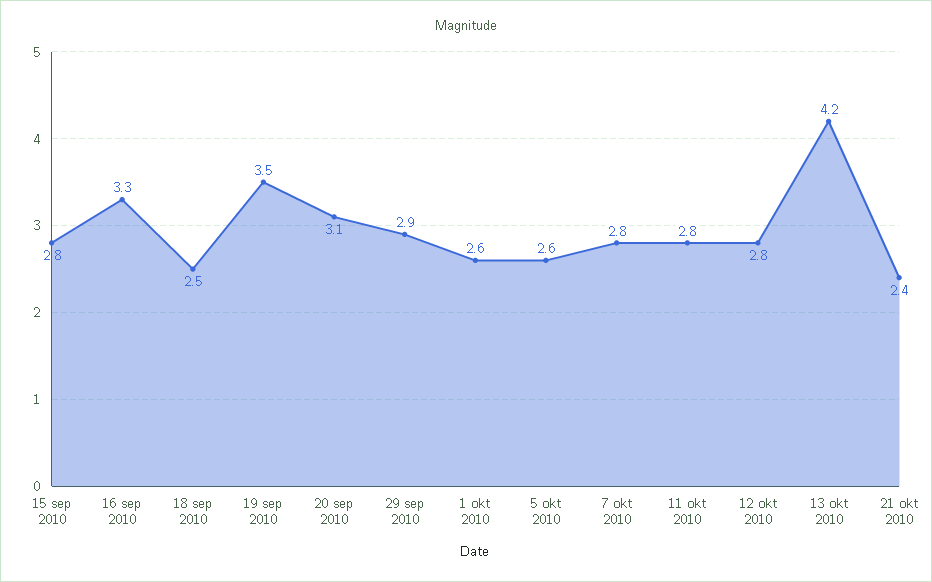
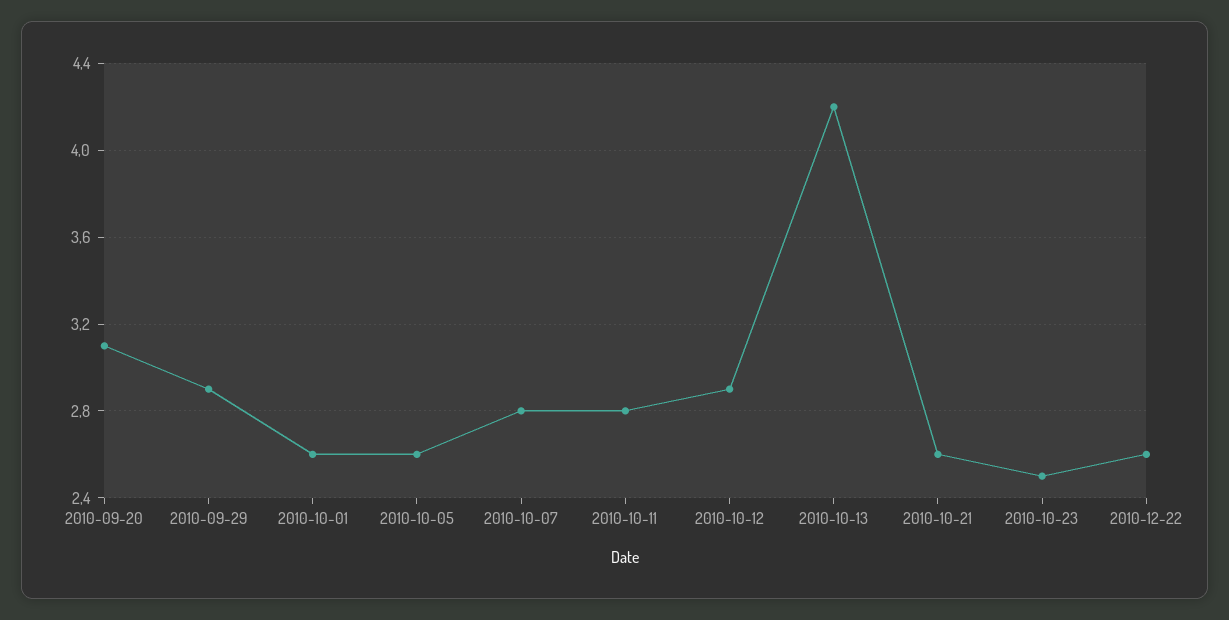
15 sep 2010: 2.8 -> none
16 sep 2010: 3.3 -> none
18 sep 2010: 2.5 -> none
19 sep 2010: 3.5 -> none
12 okt 2010: 2.8 -> 2.9
21 okt 2010: 2.4 -> 2.6
2010-10-23: none -> 2.5
2010-12-22: none -> 2.6

